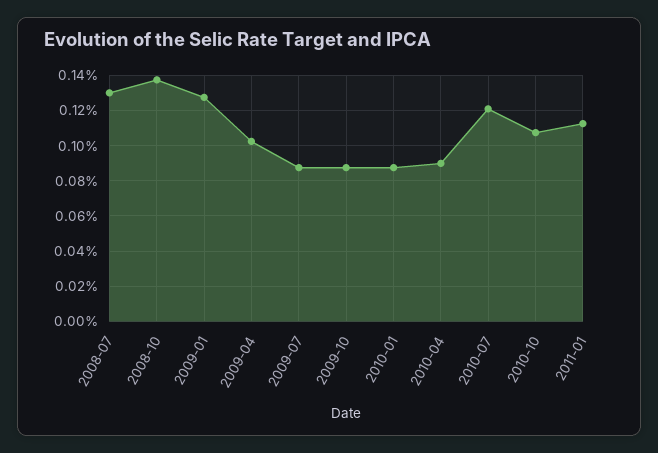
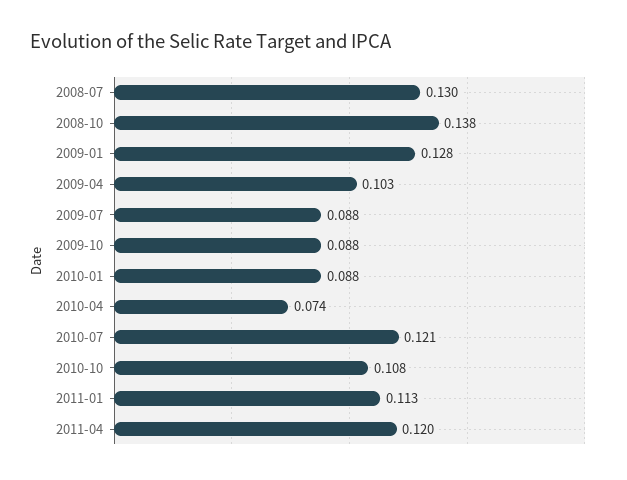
2010-04: 0.09 -> 0.074
2011-04: none -> 0.12

